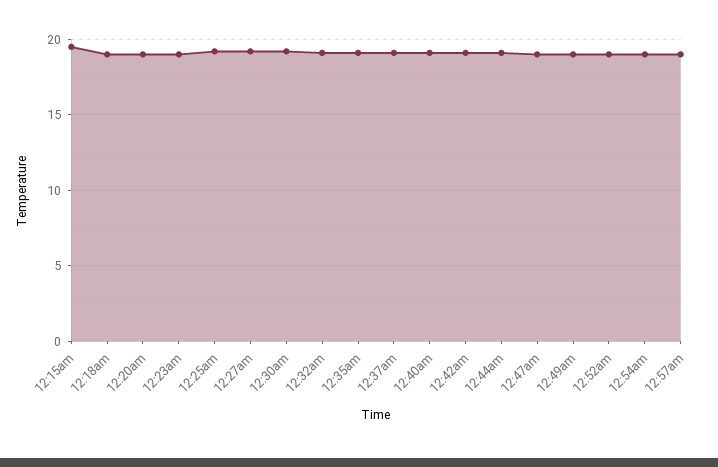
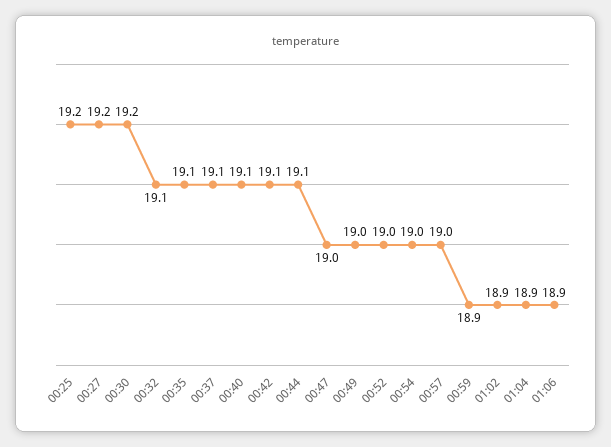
12:15am: 19.5 -> none
12:18am: 19 -> none
12:20am: 19 -> none
12:23am: 19 -> none
00:59: none -> 18.9
01:02: none -> 18.9
01:04: none -> 18.9
01:06: none -> 18.9

